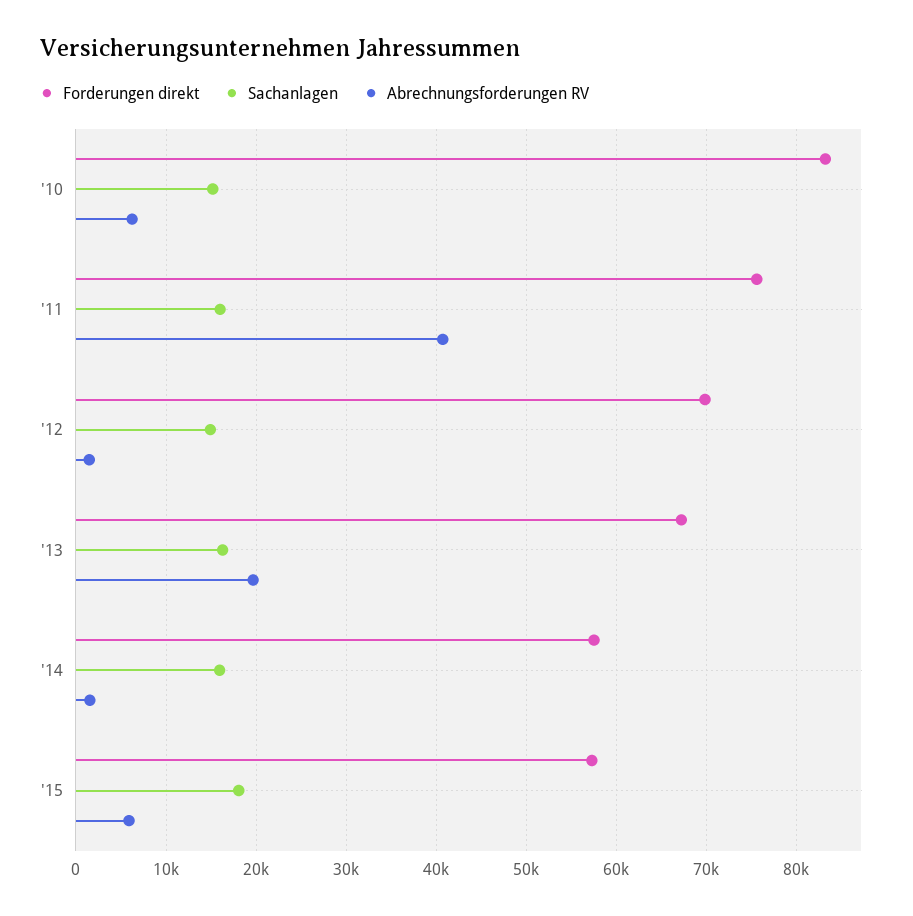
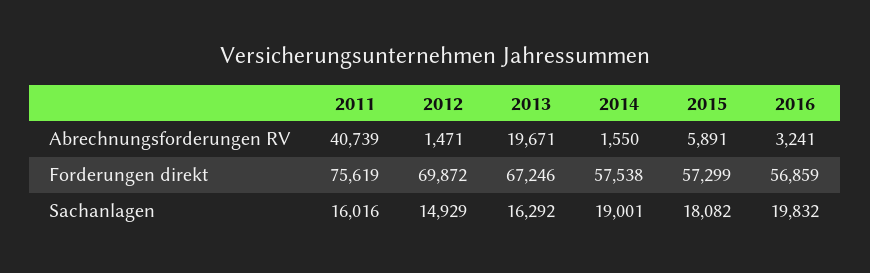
Forderungen direkt, '10: 83000 -> none
Sachanlagen, '10: 15000 -> none
Abrechnungsforderungen RV, '10: 6000 -> none
Sachanlagen, '14: 16000 -> 19001
Abrechnungsforderungen RV, 2016: none -> 3241
Forderungen direkt, 2016: none -> 56859
Sachanlagen, 2016: none -> 19832

